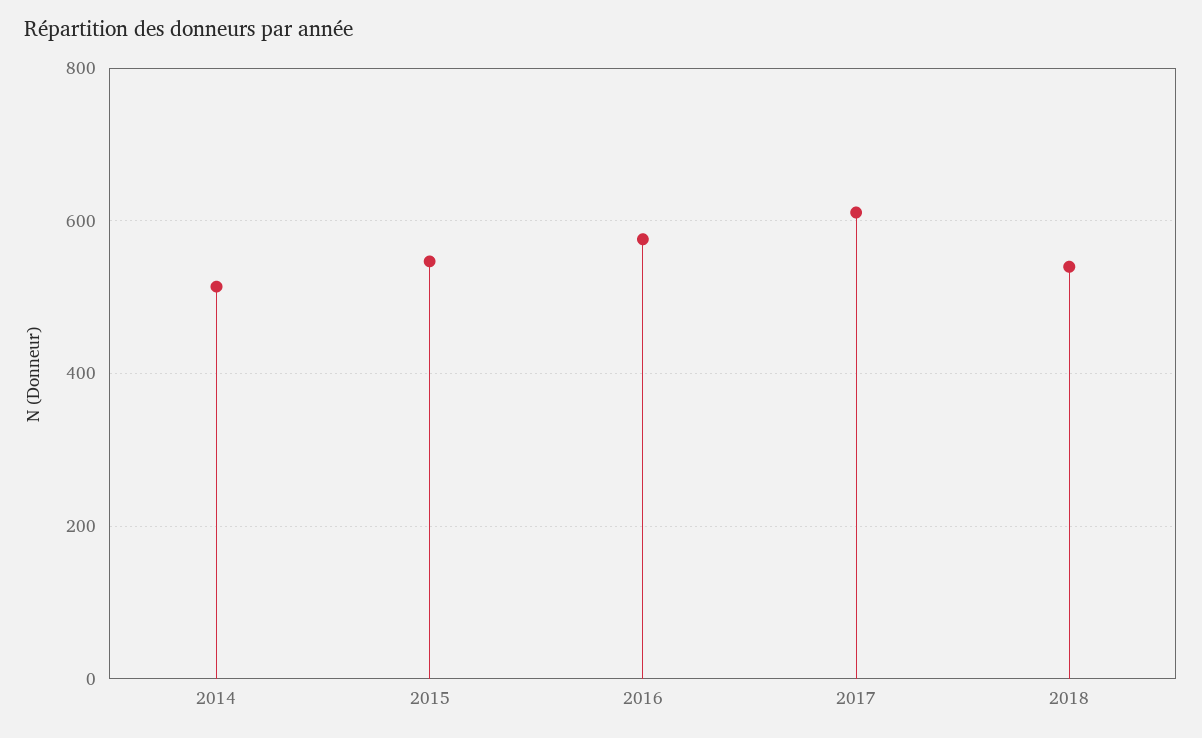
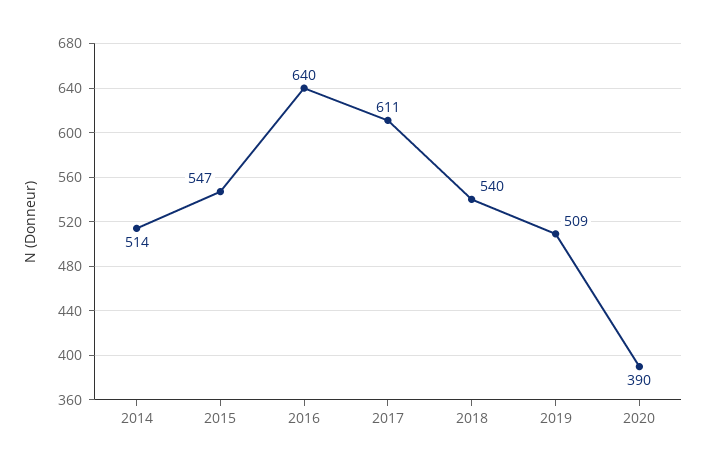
2016: 580 -> 640
2019: none -> 509
2020: none -> 390

